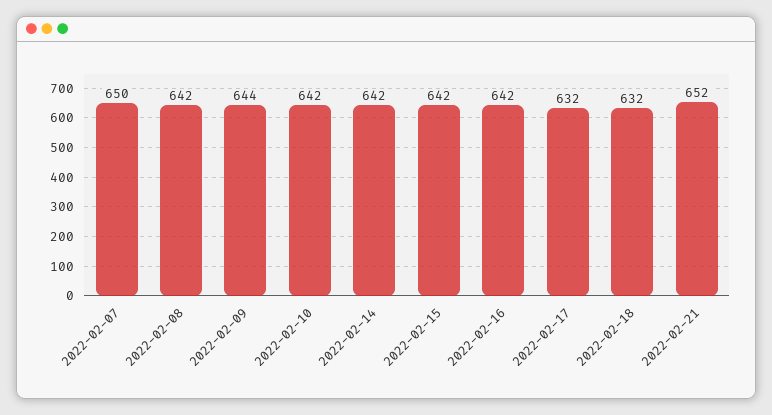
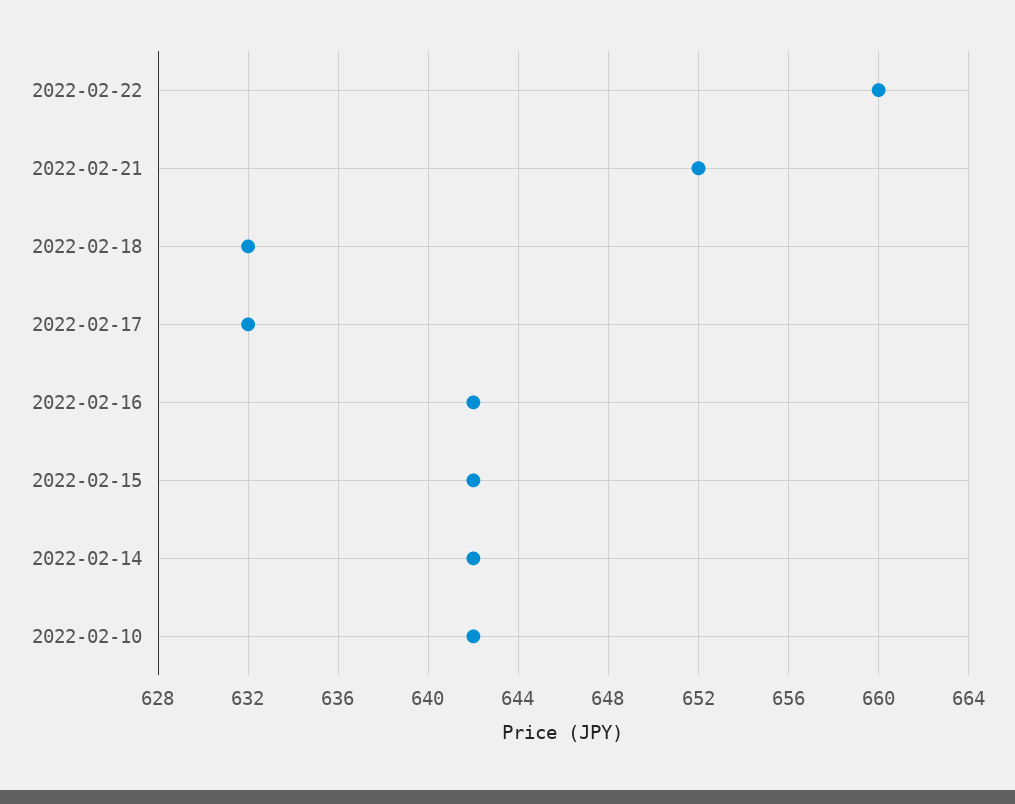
2022-02-07: 650 -> none
2022-02-08: 642 -> none
2022-02-09: 644 -> none
2022-02-22: none -> 660

